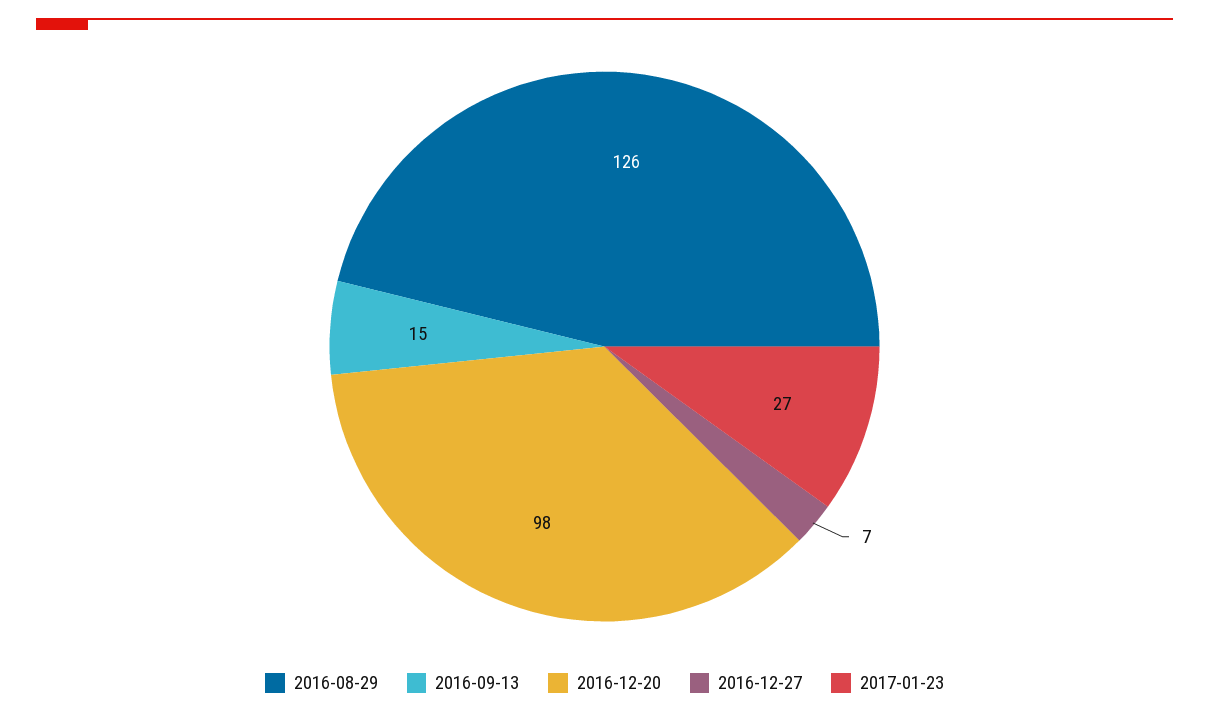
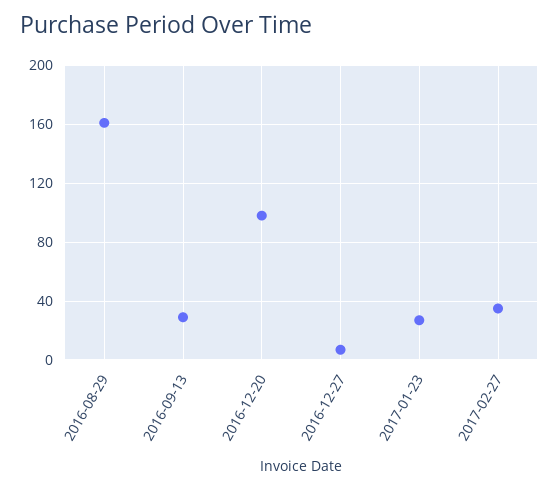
2016-08-29: 126 -> 160
2016-09-13: 15 -> 30
2017-02-27: none -> 35

